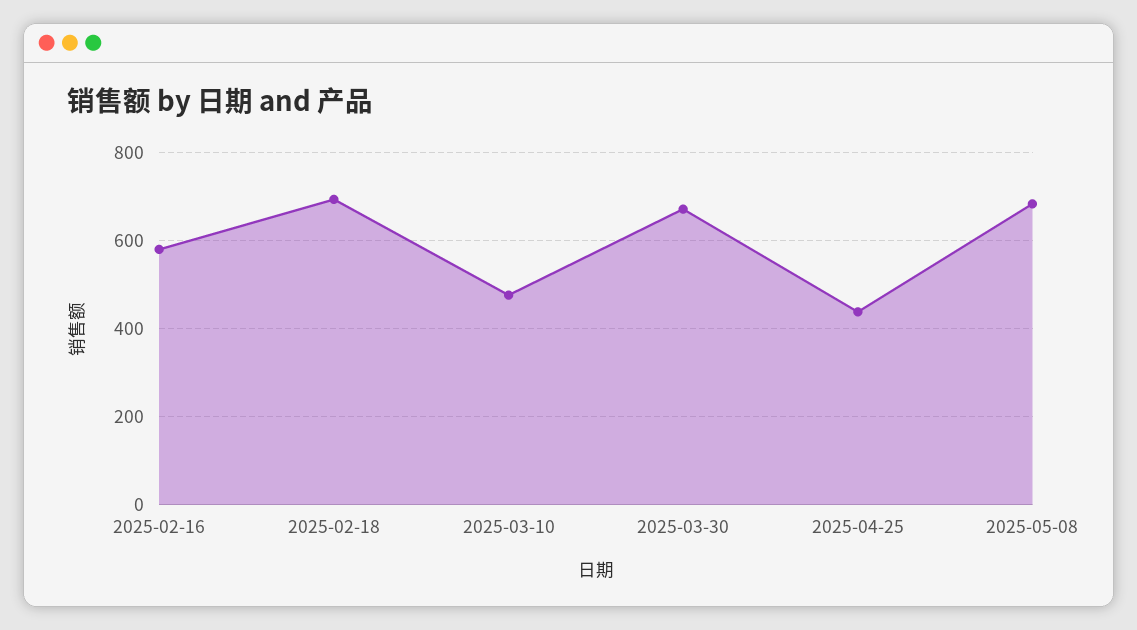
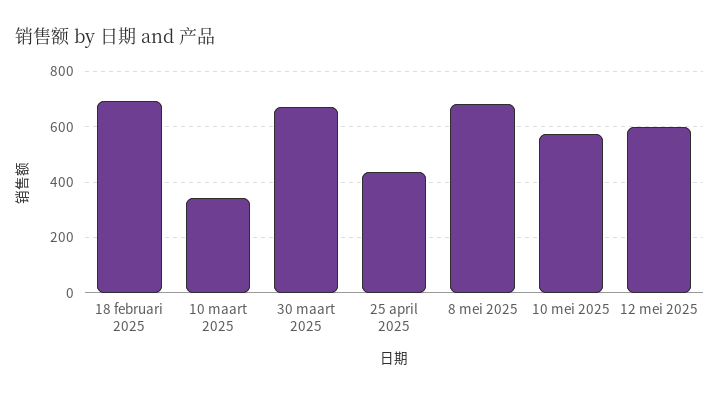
2025-02-16: 580 -> none
2025-03-10: 480 -> 350
10 mei 2025: none -> 575
12 mei 2025: none -> 600

